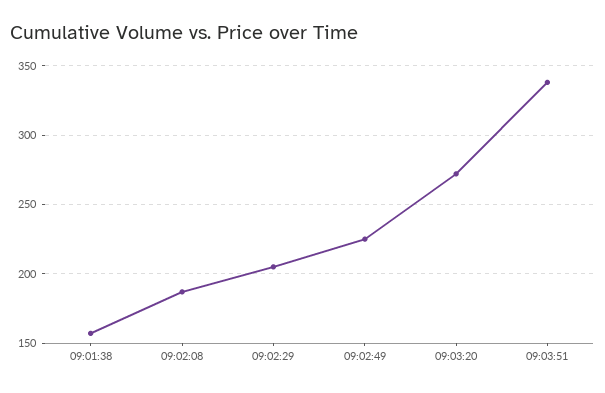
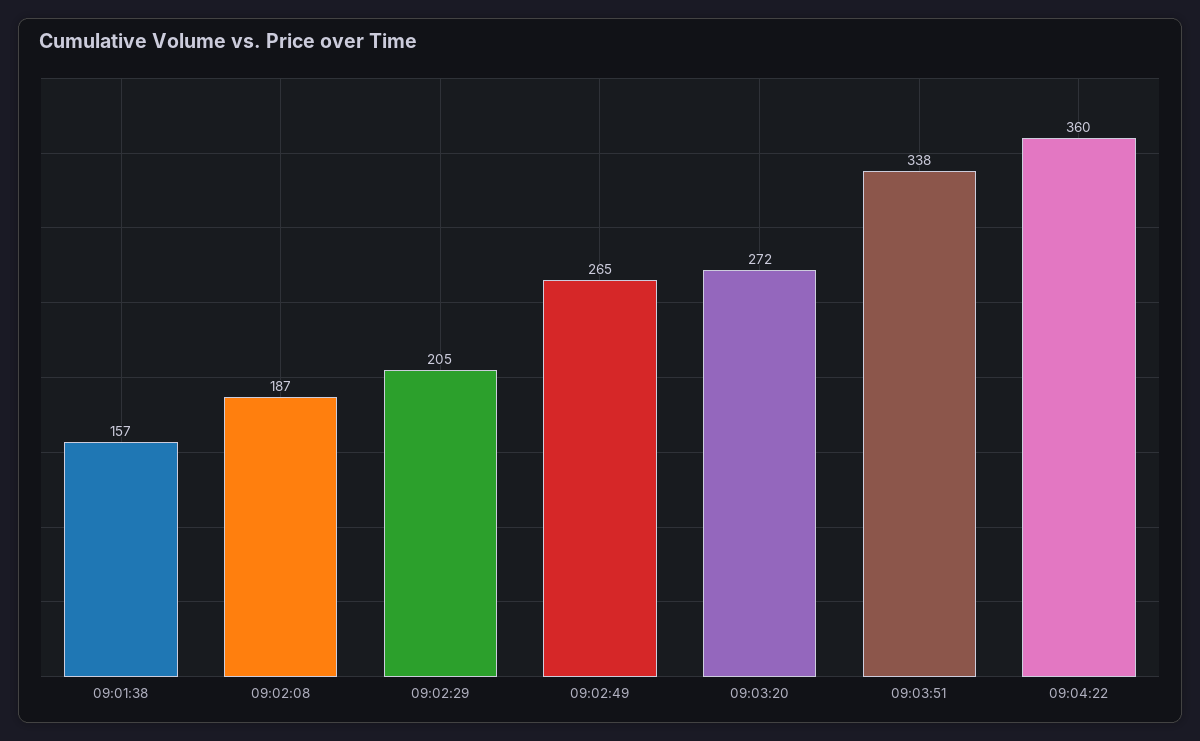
09:02:49: 225 -> 265
09:04:22: none -> 360

